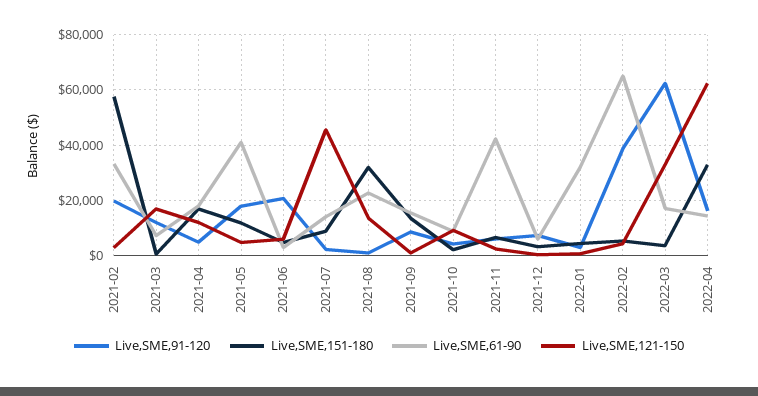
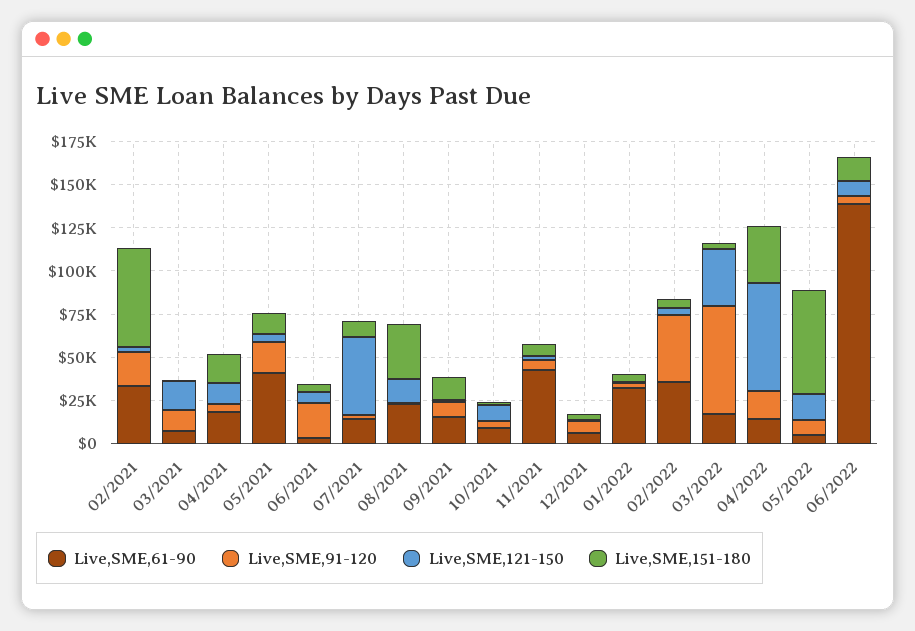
Live,SME,61-90, 2022-02: 65000 -> 35000
Live,SME,61-90, 05/2022: none -> 5000
Live,SME,91-120, 05/2022: none -> 10000
Live,SME,121-150, 05/2022: none -> 15000
Live,SME,151-180, 05/2022: none -> 60000
Live,SME,61-90, 06/2022: none -> 140000
Live,SME,91-120, 06/2022: none -> 5000
Live,SME,121-150, 06/2022: none -> 10000
Live,SME,151-180, 06/2022: none -> 15000

